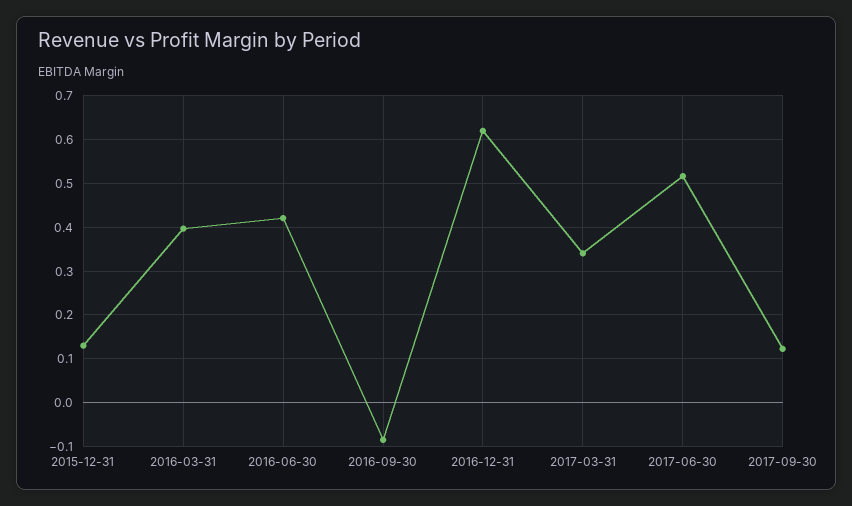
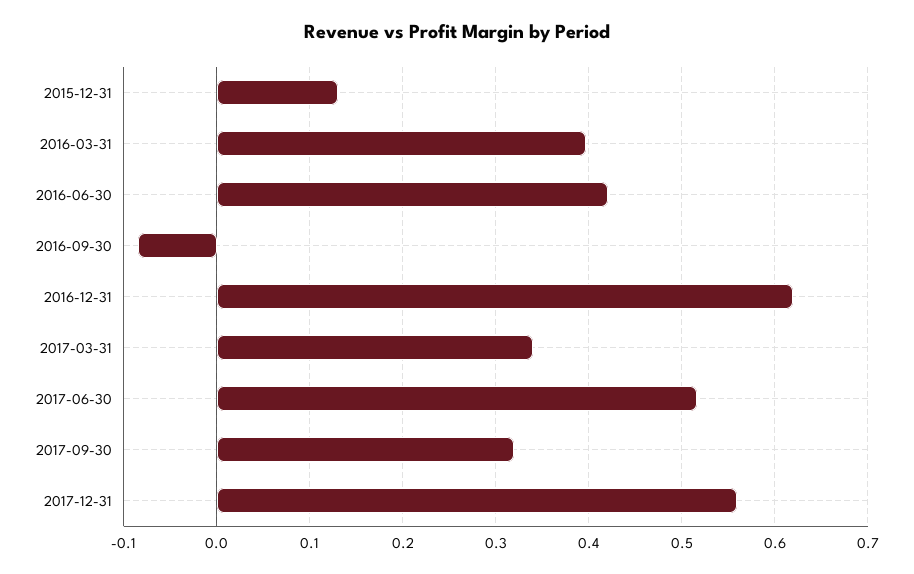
2017-09-30: 0.12 -> 0.32
2017-12-31: none -> 0.56

